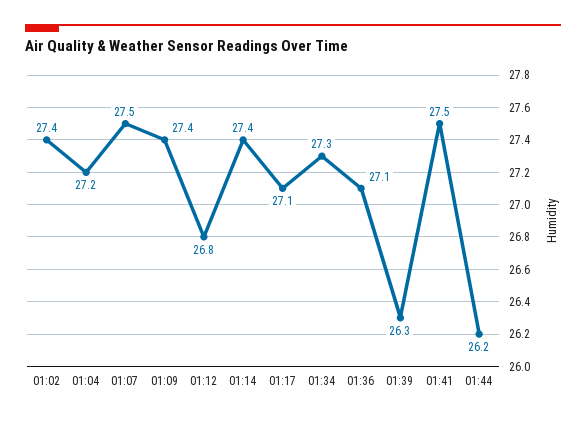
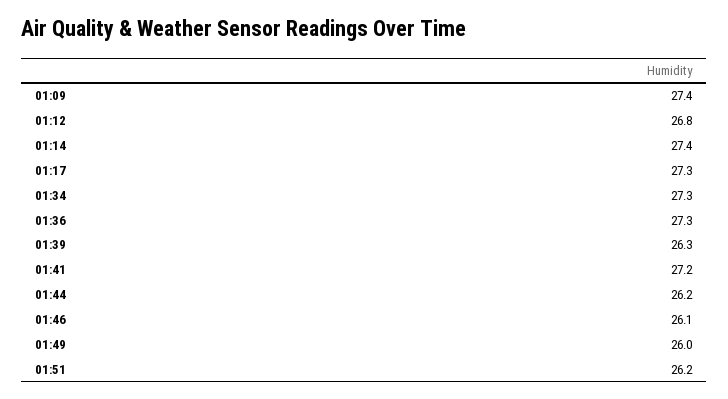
01:02: 27.4 -> none
01:04: 27.2 -> none
01:07: 27.5 -> none
01:17: 27.1 -> 27.3
01:36: 27.1 -> 27.3
01:41: 27.5 -> 27.2
01:46: none -> 26.1
01:49: none -> 26
01:51: none -> 26.2

